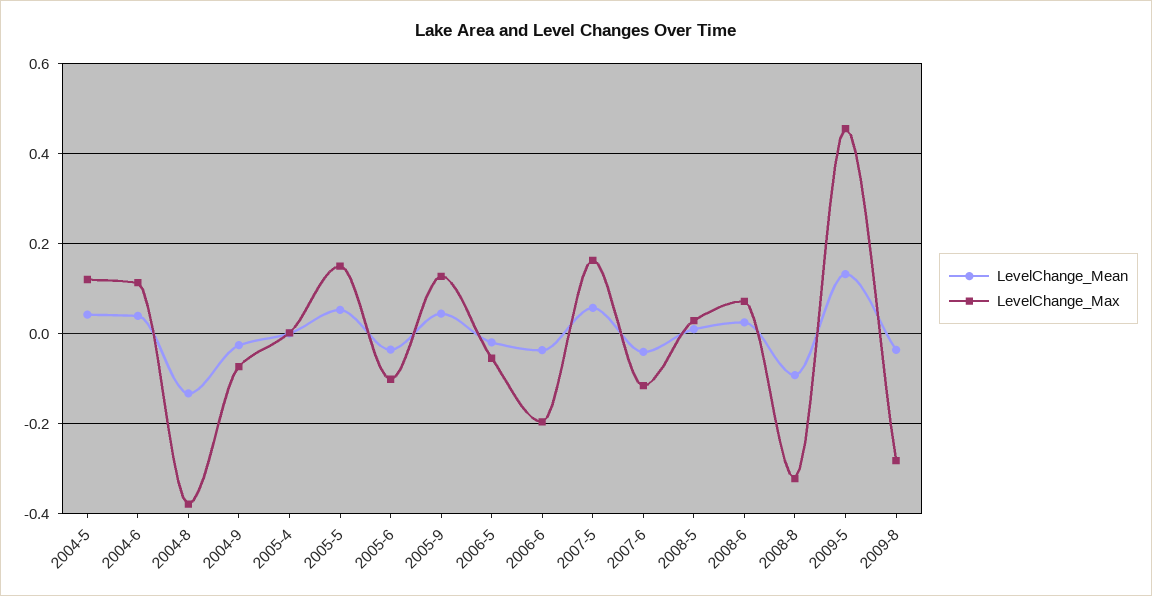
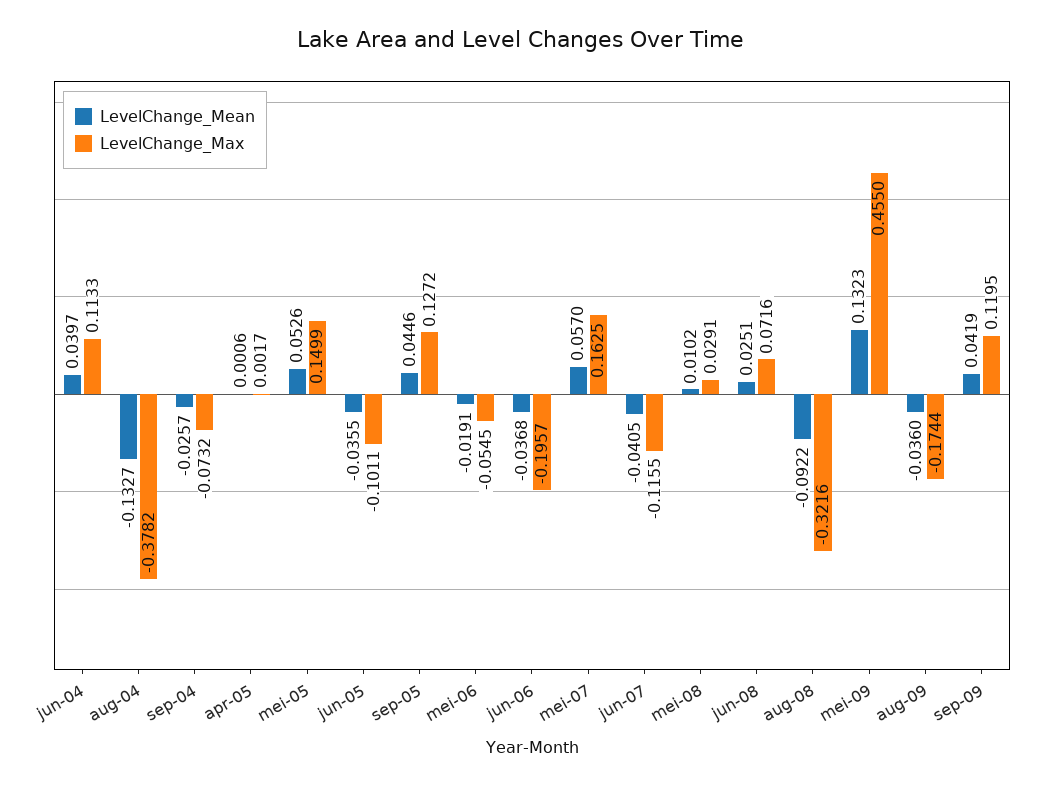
LevelChange_Mean, 2004-5: 0.04 -> none
LevelChange_Max, 2004-5: 0.12 -> none
LevelChange_Max, 2009-8: -0.28 -> -0.1744
LevelChange_Mean, sep-09: none -> 0.0419
LevelChange_Max, sep-09: none -> 0.1195

